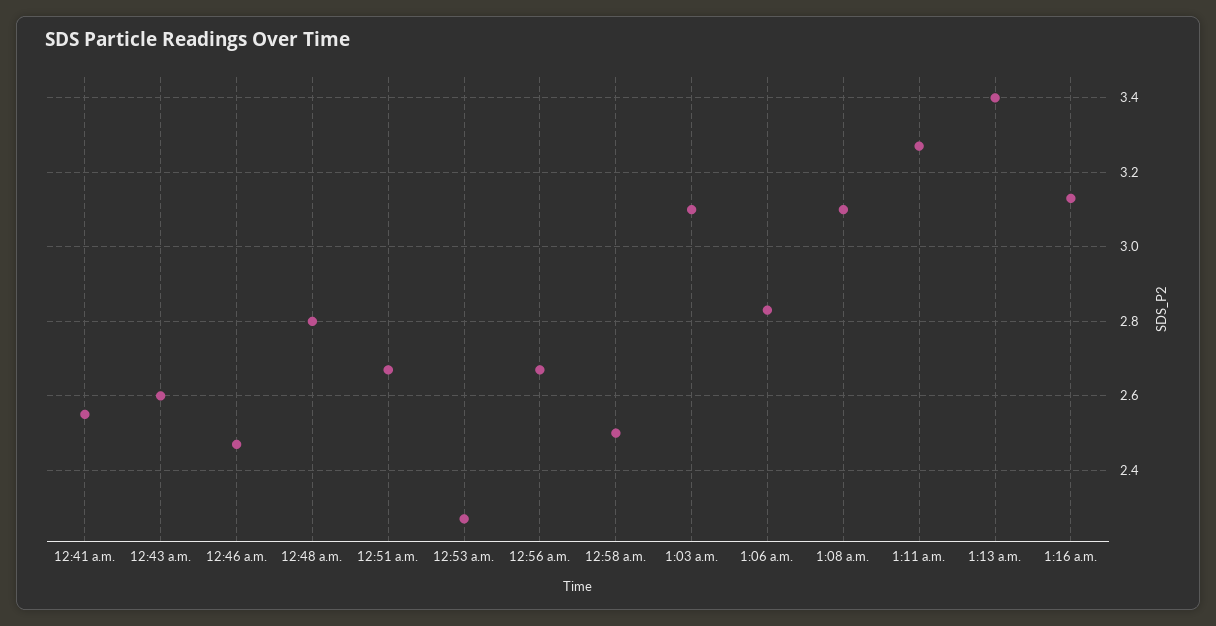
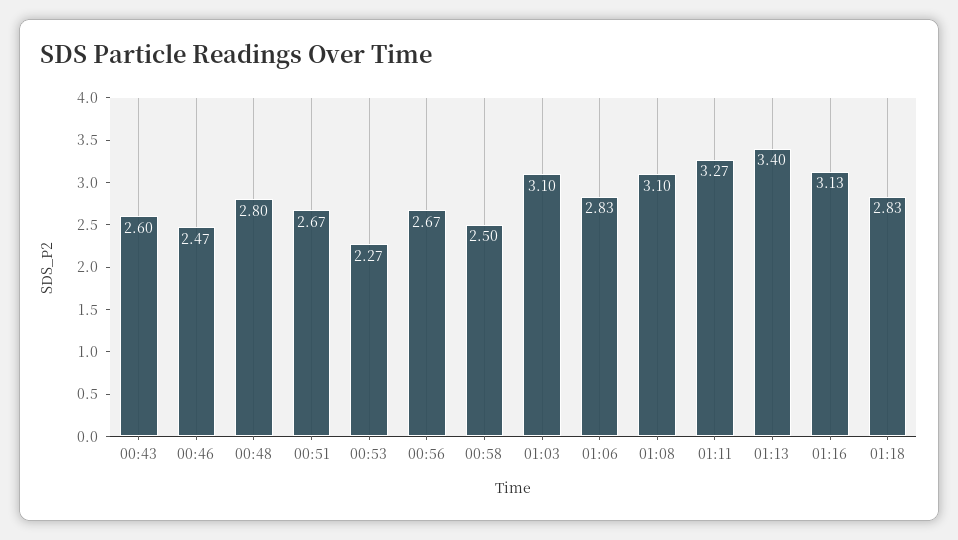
12:41 a.m.: 2.55 -> none
01:18: none -> 2.83

